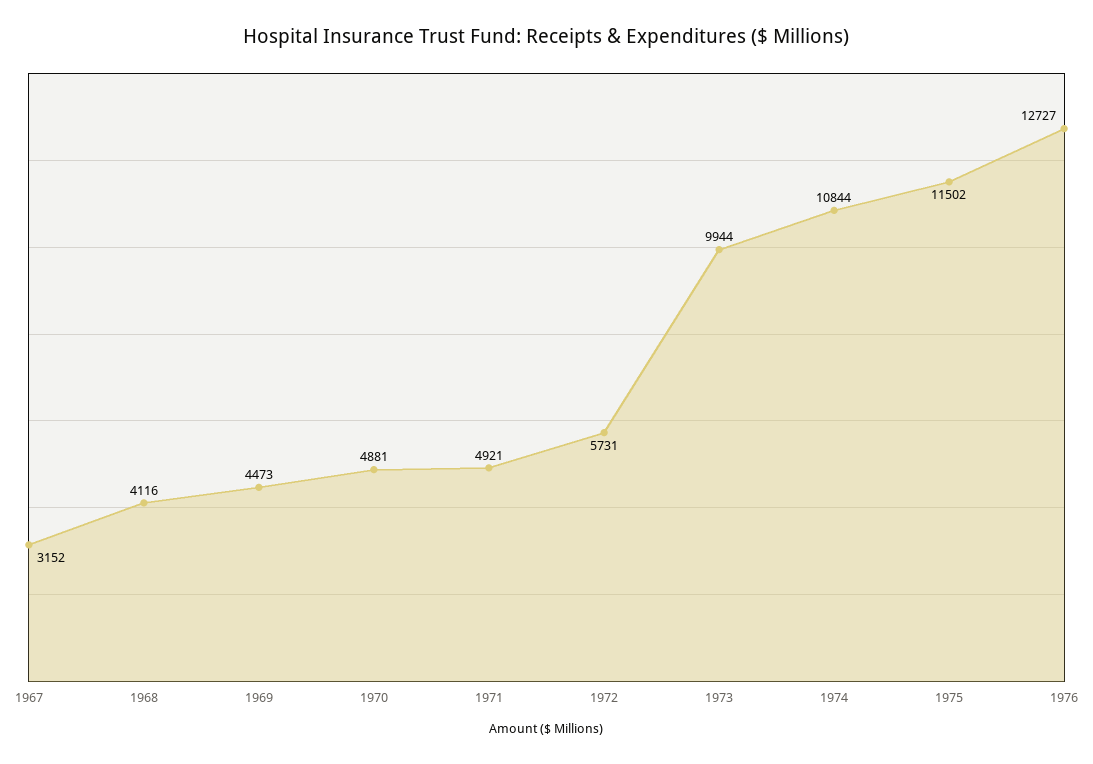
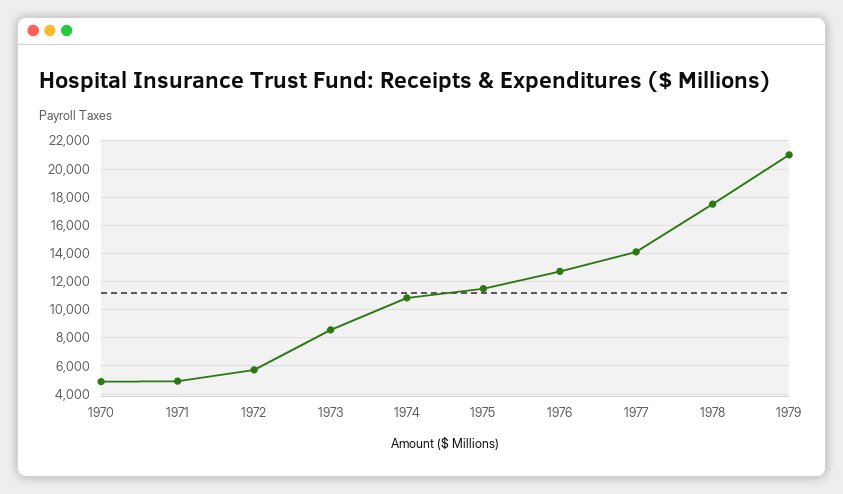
1967: 3152 -> none
1968: 4116 -> none
1969: 4473 -> none
1973: 9944 -> 8500
1977: none -> 14000
1978: none -> 17500
1979: none -> 21000

